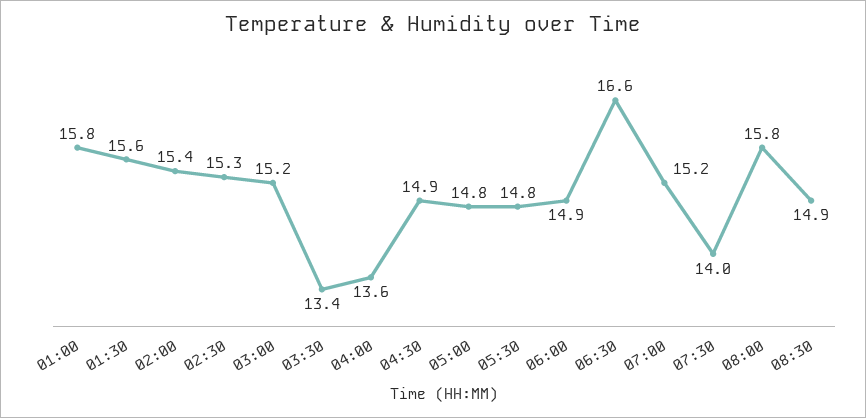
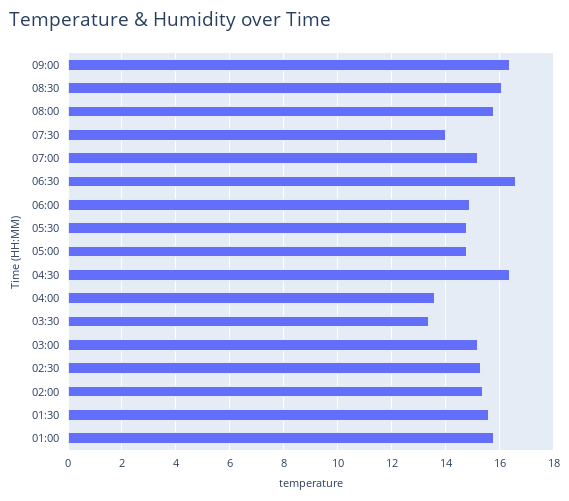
04:30: 14.9 -> 16.5
08:30: 14.9 -> 16
09:00: none -> 16.5

